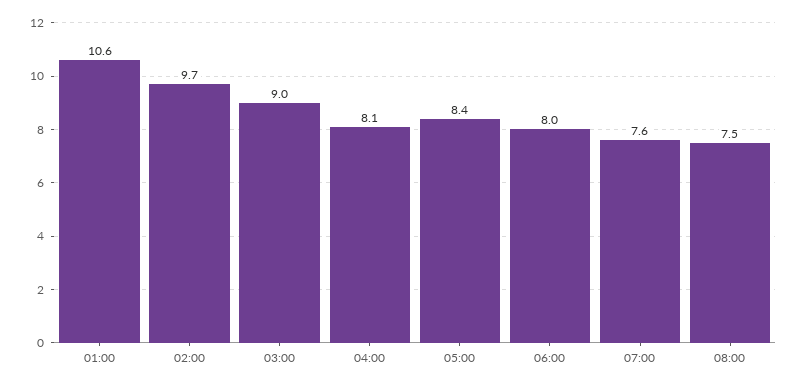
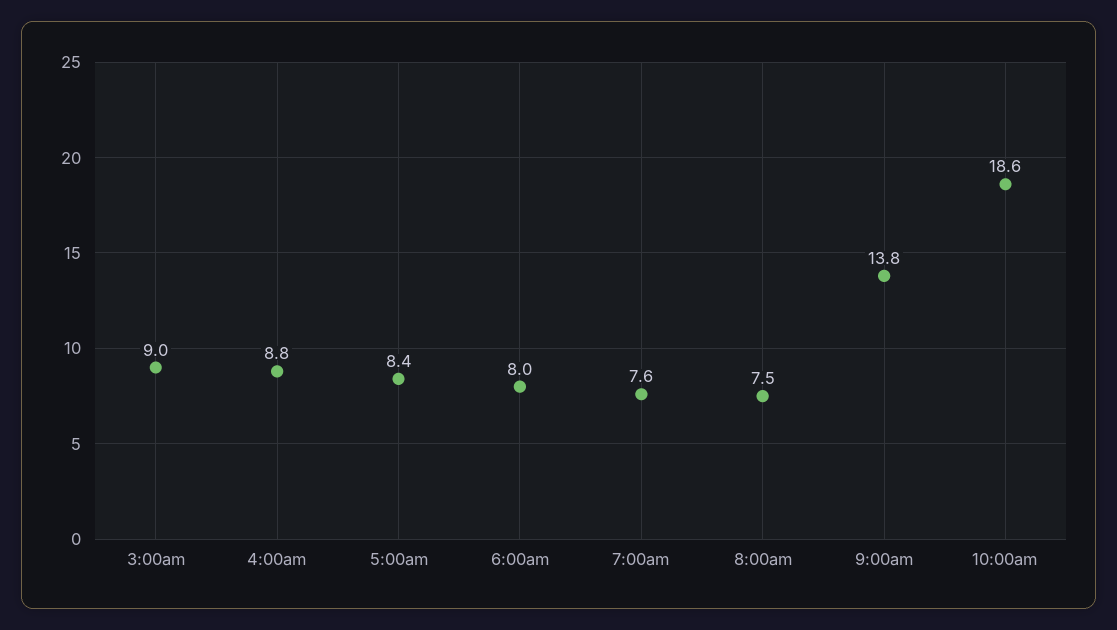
01:00: 10.6 -> none
02:00: 9.7 -> none
04:00: 8.1 -> 8.8
9:00am: none -> 13.8
10:00am: none -> 18.6

